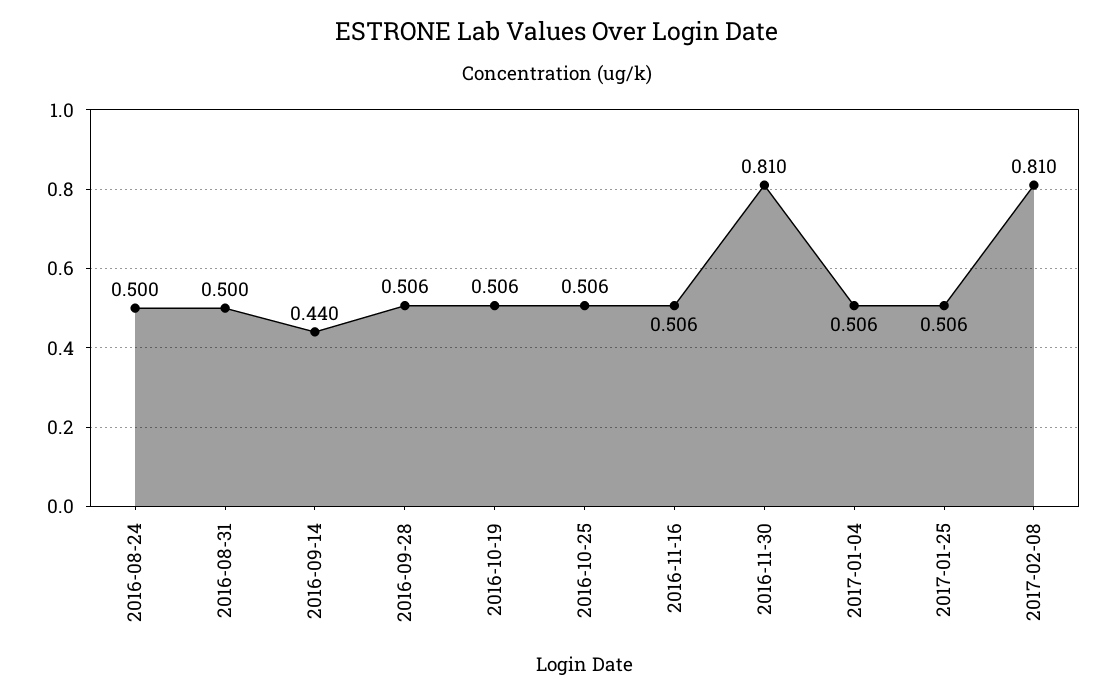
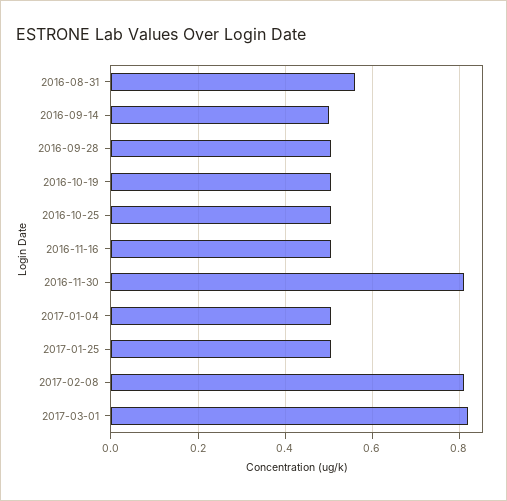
2016-08-24: 0.5 -> none
2016-08-31: 0.5 -> 0.56
2016-09-14: 0.44 -> 0.5
2017-03-01: none -> 0.82

